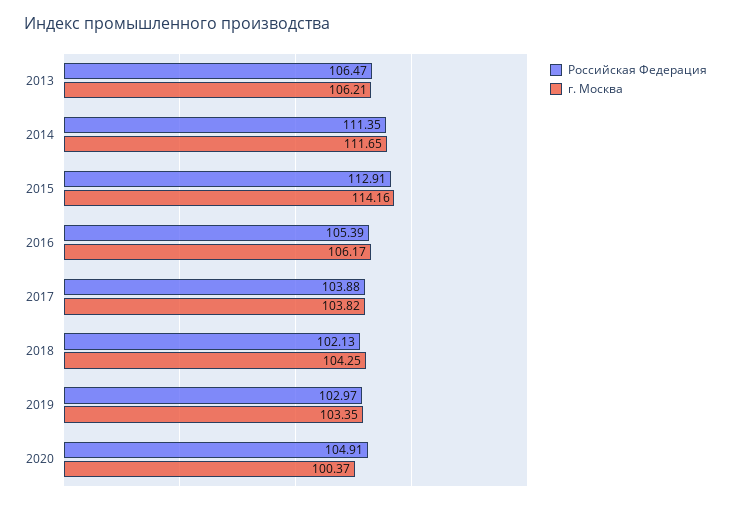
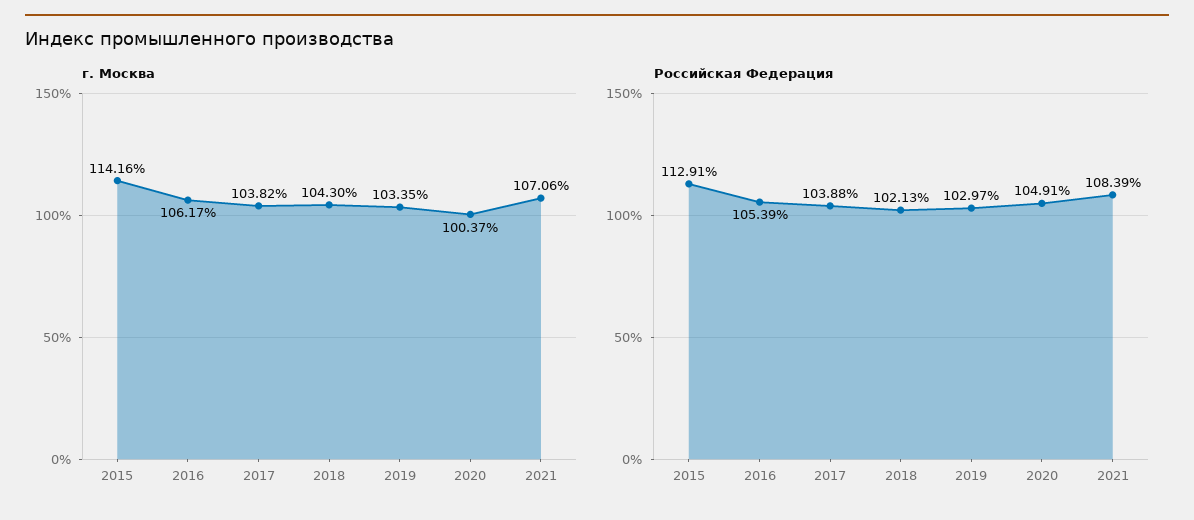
Российская Федерация, 2013: 106.47 -> none
г. Москва, 2013: 106.21 -> none
Российская Федерация, 2014: 111.35 -> none
г. Москва, 2014: 111.65 -> none
г. Москва, 2018: 104.25 -> 104.3
г. Москва, 2021: none -> 107.06
Российская Федерация, 2021: none -> 108.39

